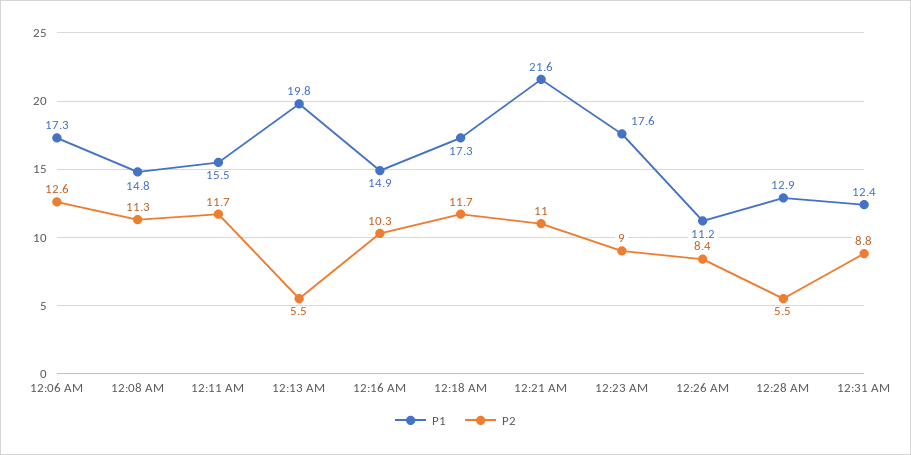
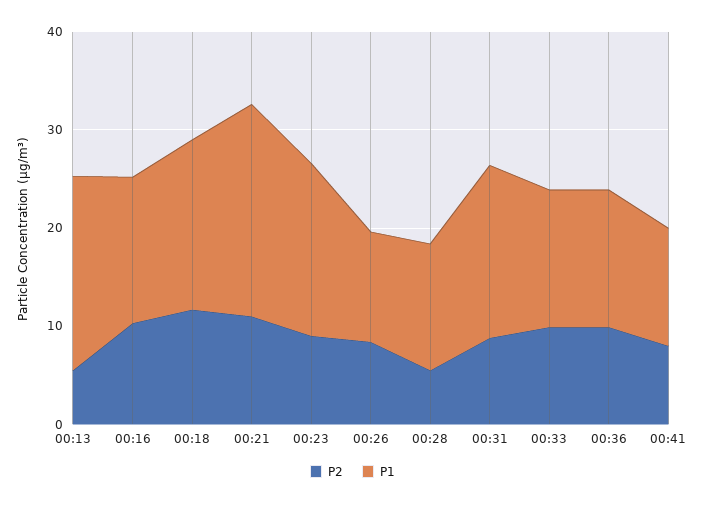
P1, 12:06 AM: 17.3 -> none
P2, 12:06 AM: 12.6 -> none
P1, 12:08 AM: 14.8 -> none
P2, 12:08 AM: 11.3 -> none
P1, 12:11 AM: 15.5 -> none
P2, 12:11 AM: 11.7 -> none
P1, 12:31 AM: 12.4 -> 18
P2, 00:33: none -> 10
P1, 00:33: none -> 14
P2, 00:36: none -> 10
P1, 00:36: none -> 14
P2, 00:41: none -> 8
P1, 00:41: none -> 12

